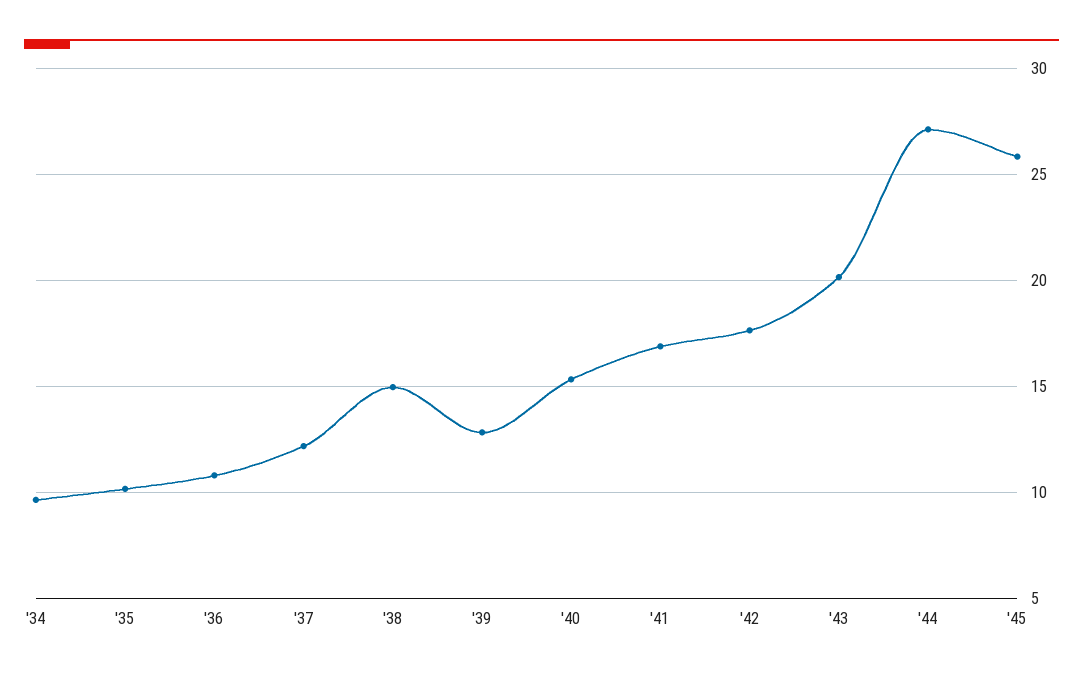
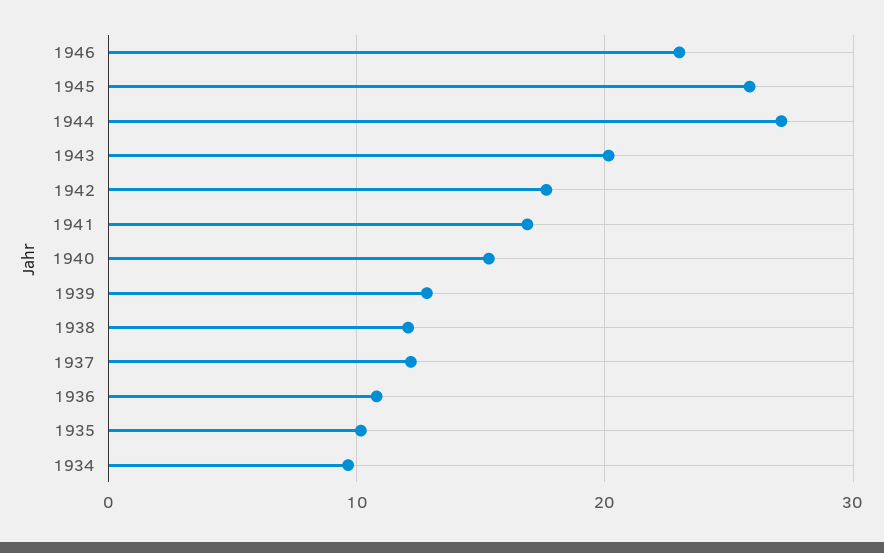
'38: 15 -> 12
1946: none -> 23

